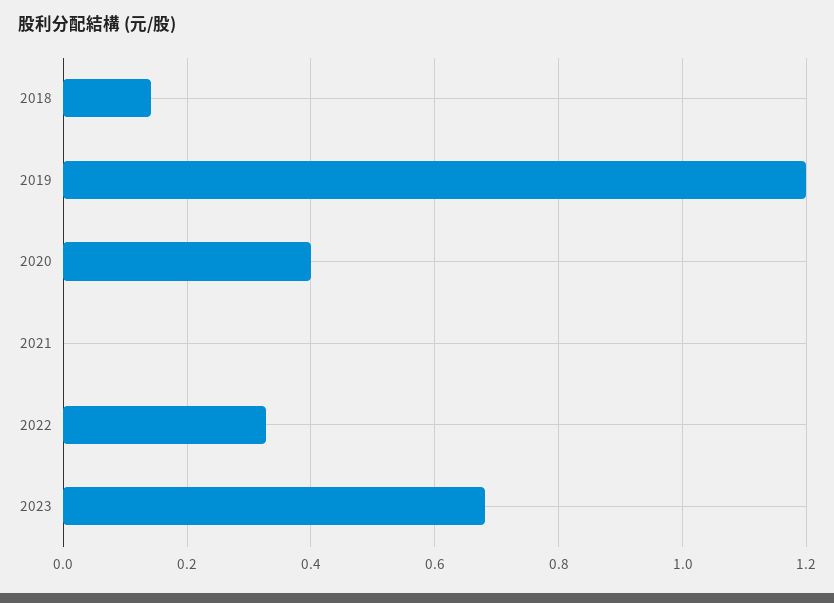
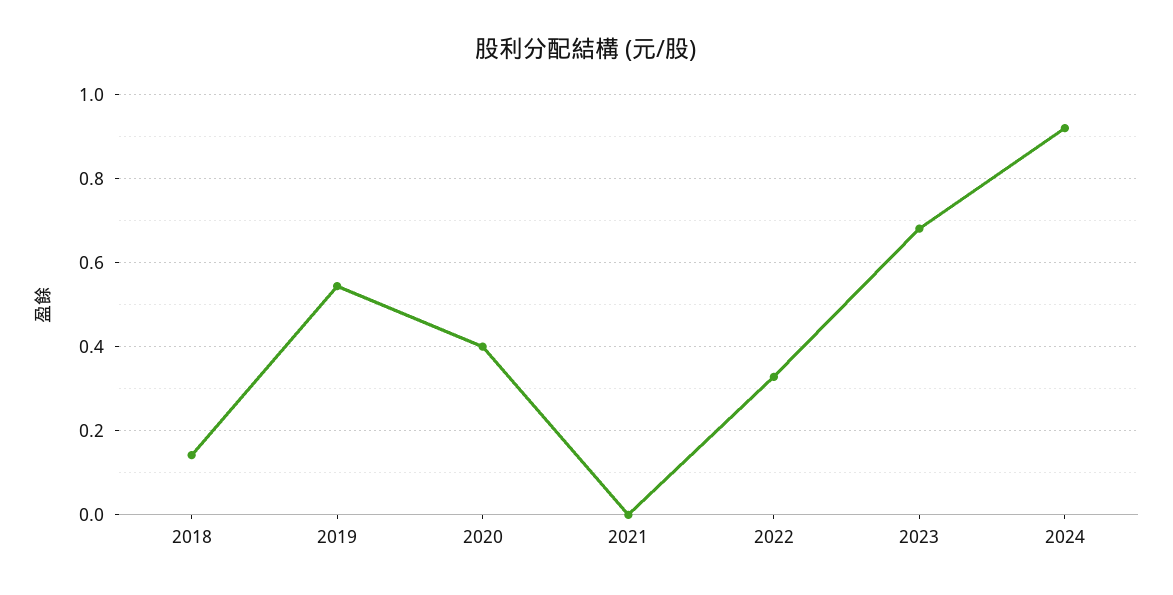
2019: 1.2 -> 0.54
2024: none -> 0.92

